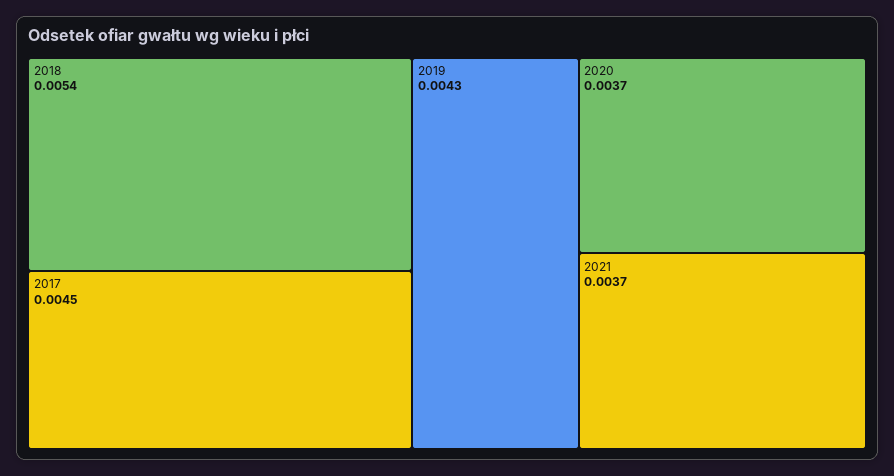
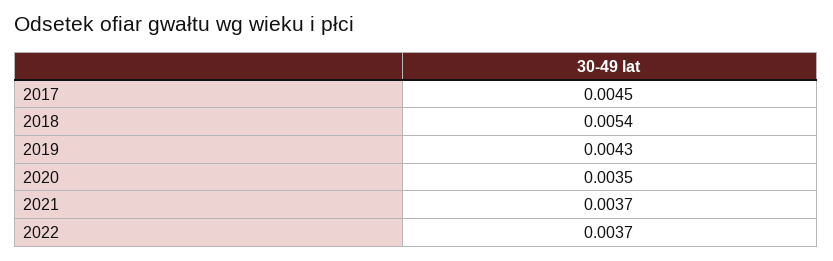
2020: 0.0037 -> 0.0035
2022: none -> 0.0037

